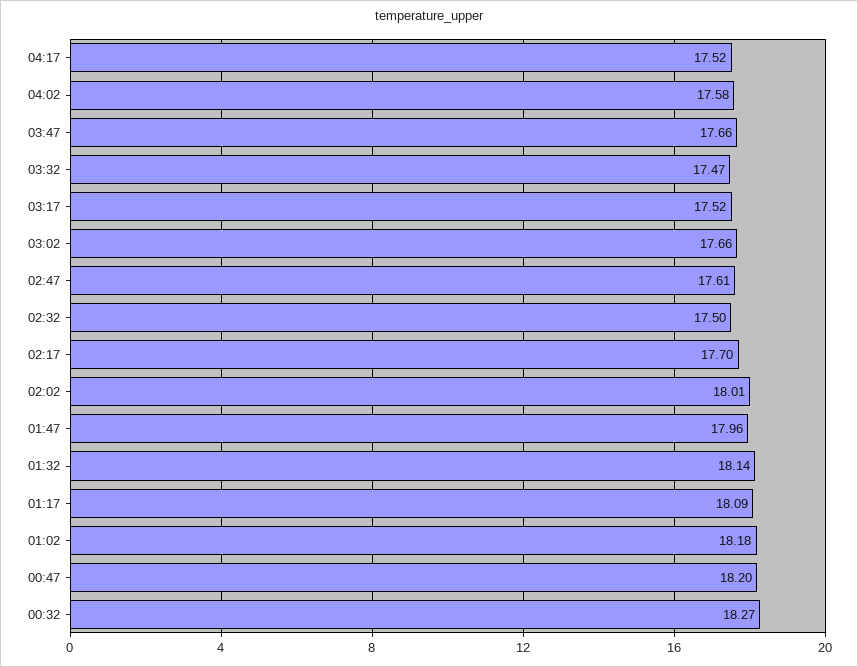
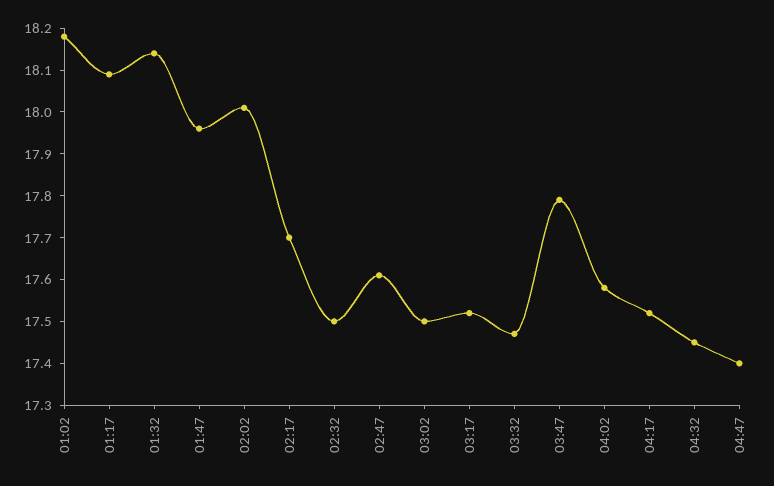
03:47: 17.66 -> 17.8
03:02: 17.66 -> 17.5
00:47: 18.2 -> none
00:32: 18.27 -> none
04:32: none -> 17.45
04:47: none -> 17.4

